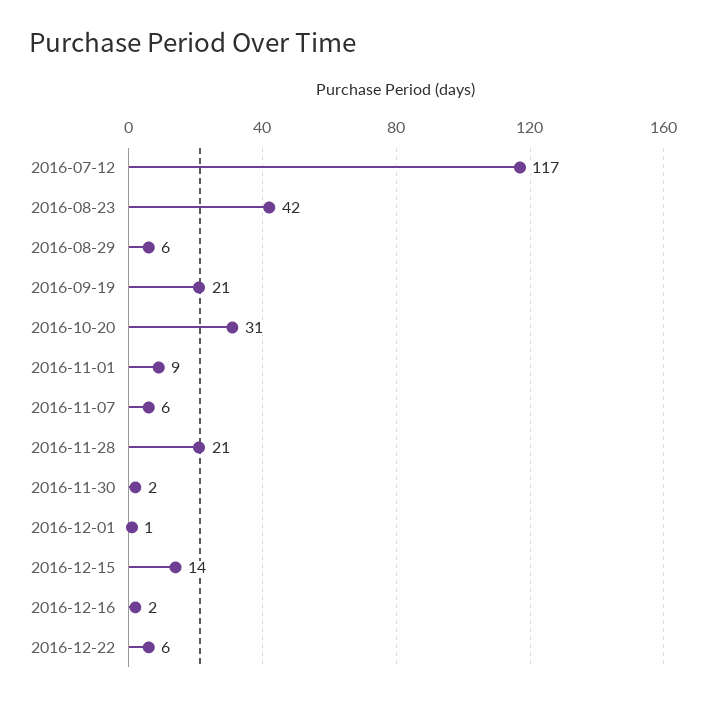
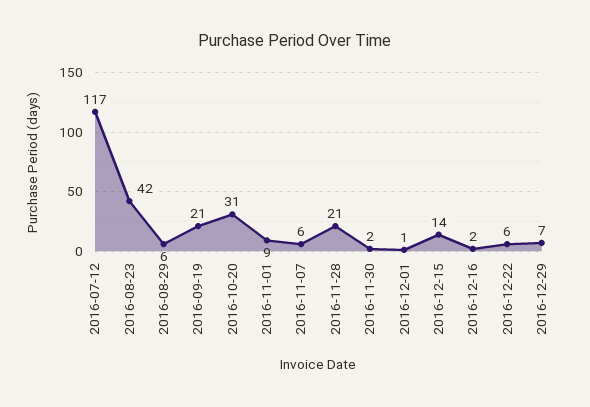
2016-12-29: none -> 7

